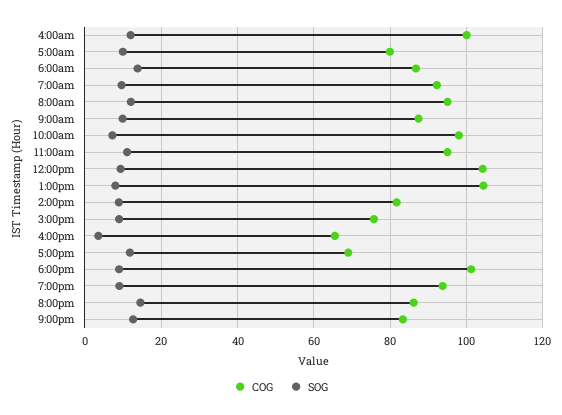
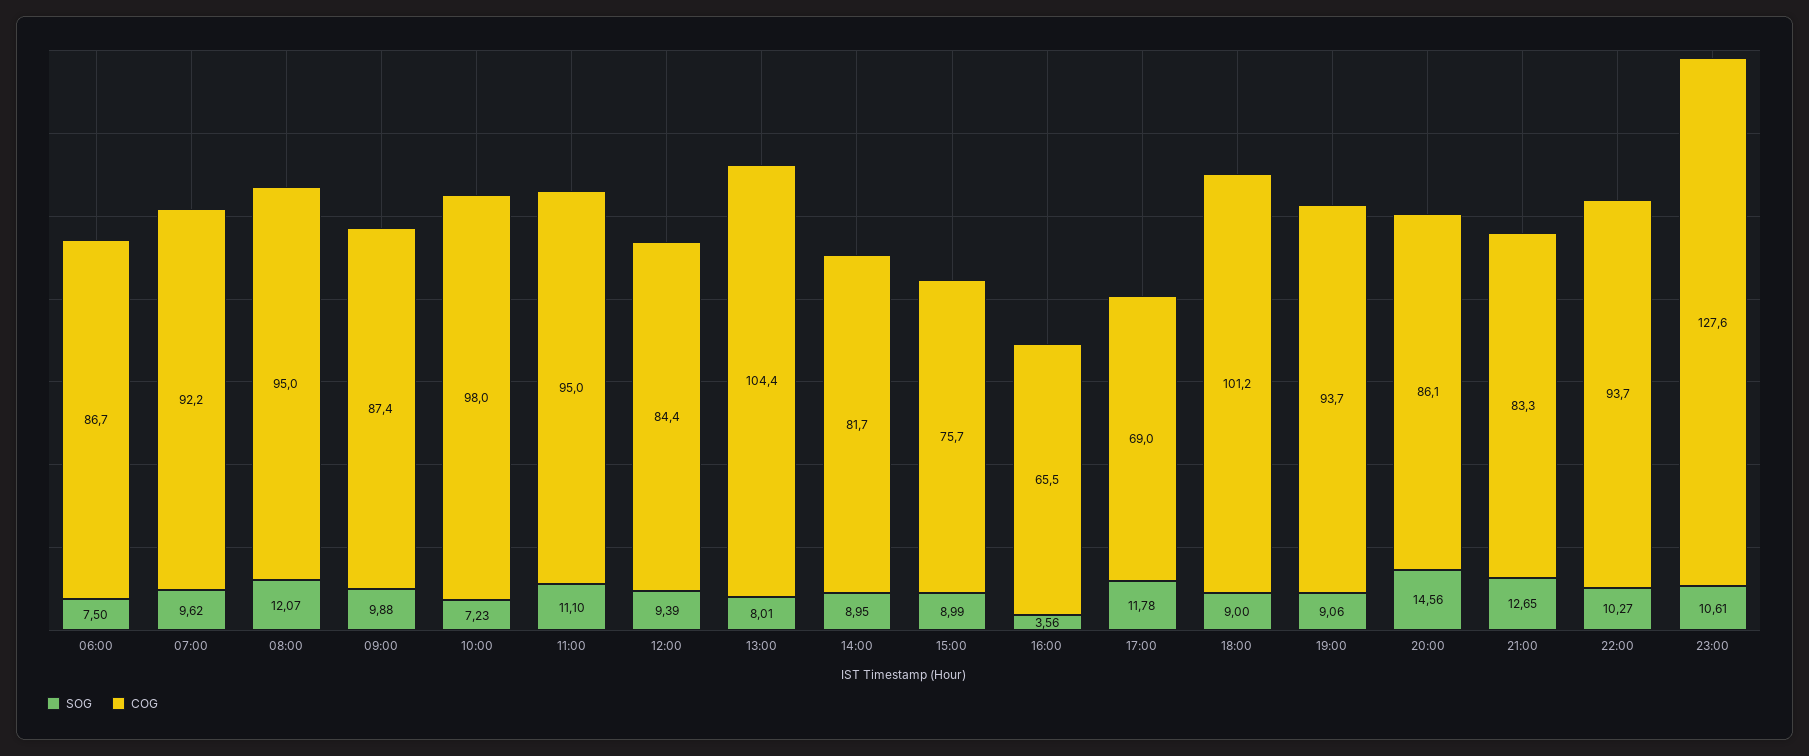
COG, 4:00am: 100 -> none
SOG, 4:00am: 12 -> none
COG, 5:00am: 80 -> none
SOG, 5:00am: 10 -> none
SOG, 6:00am: 14 -> 7.5
COG, 12:00pm: 104 -> 84.4
SOG, 22:00: none -> 10.27
COG, 22:00: none -> 93.7
SOG, 23:00: none -> 10.61
COG, 23:00: none -> 127.6

